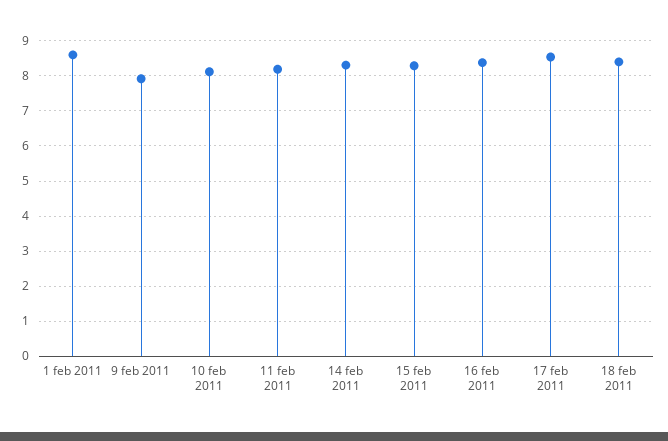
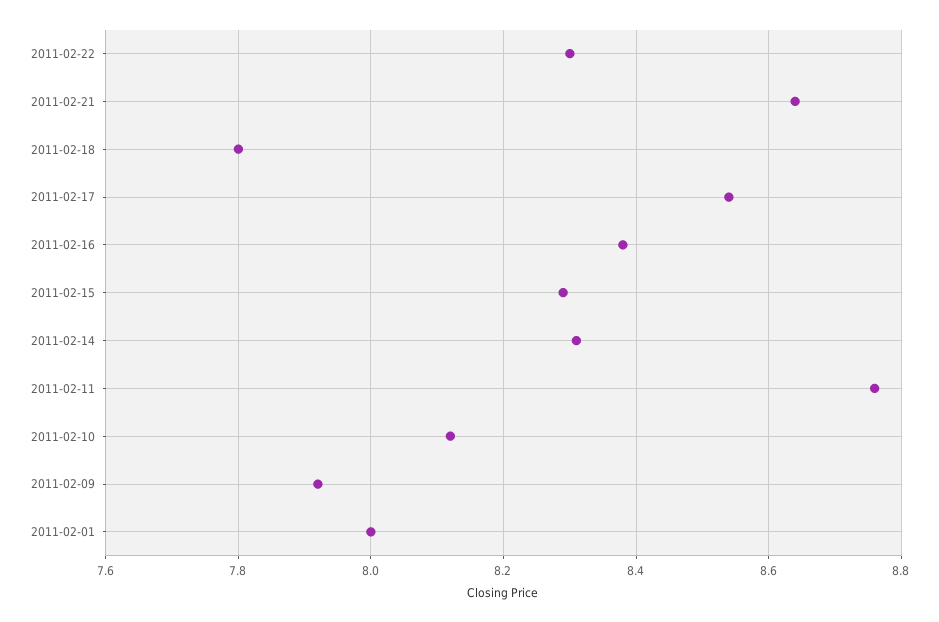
1 feb 2011: 8.6 -> 8
11 feb 2011: 8.2 -> 8.75
18 feb 2011: 8.4 -> 7.8
2011-02-22: none -> 8.3
2011-02-21: none -> 8.65

